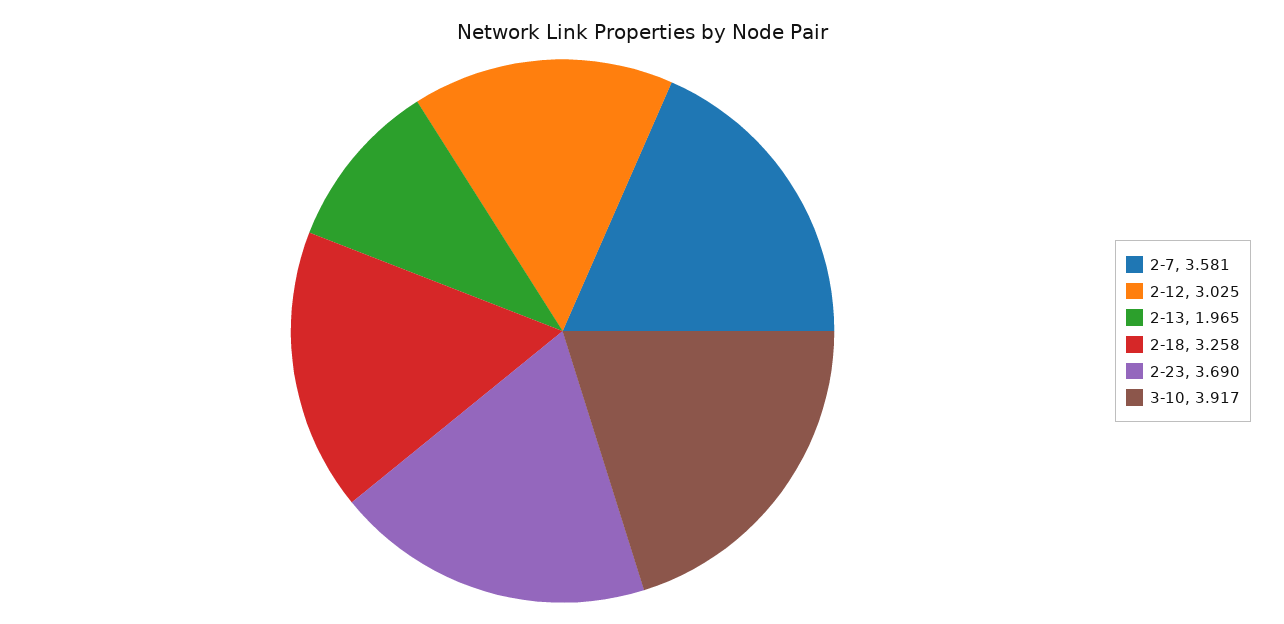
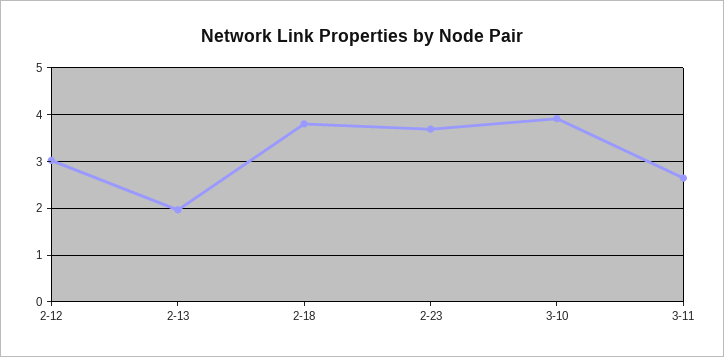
2-7: 3.581 -> none
2-18: 3.258 -> 3.8
3-11: none -> 2.6

